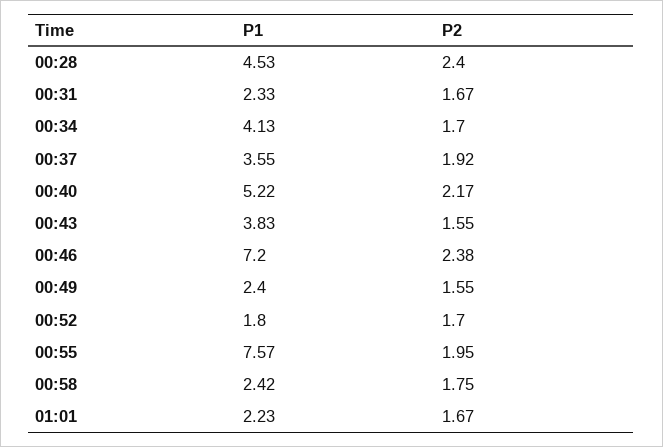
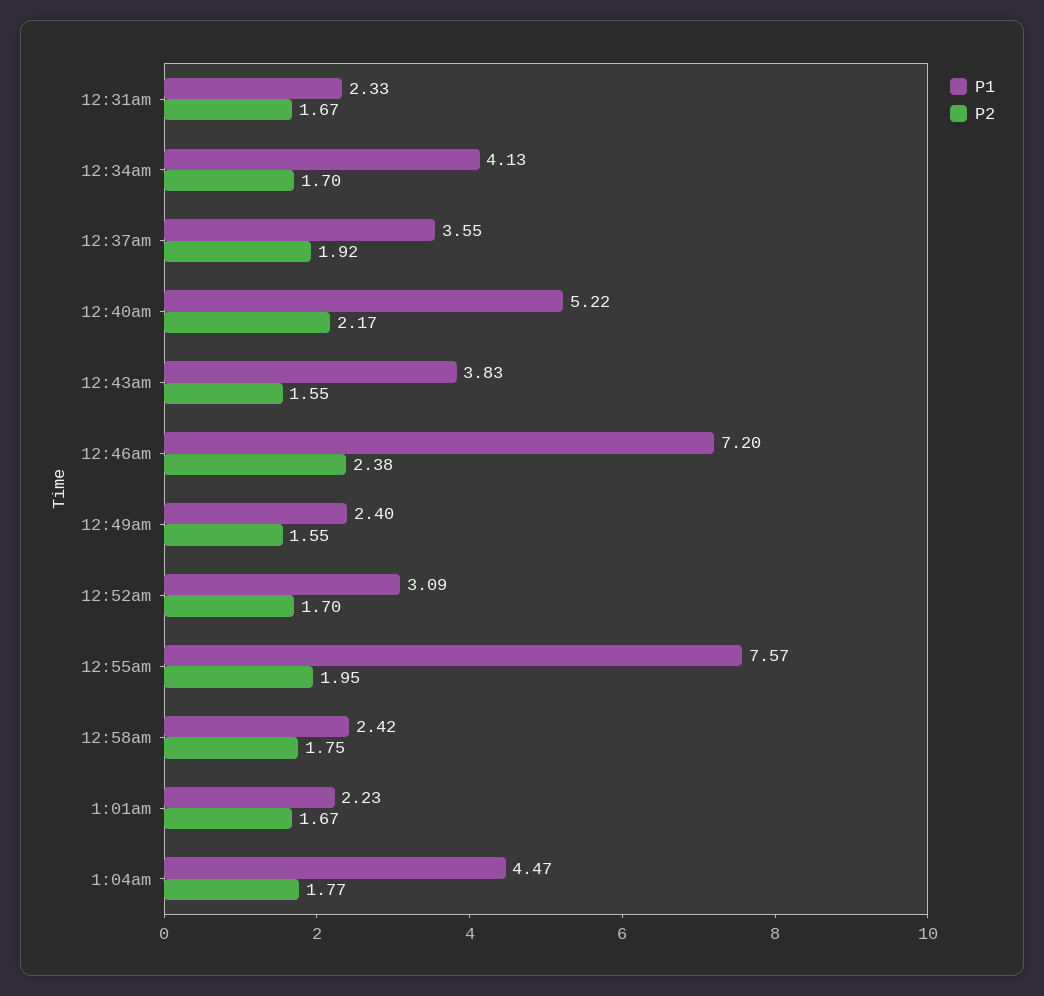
P1, 00:28: 4.53 -> none
P2, 00:28: 2.4 -> none
P1, 00:52: 1.8 -> 3.09
P1, 1:04am: none -> 4.47
P2, 1:04am: none -> 1.77

